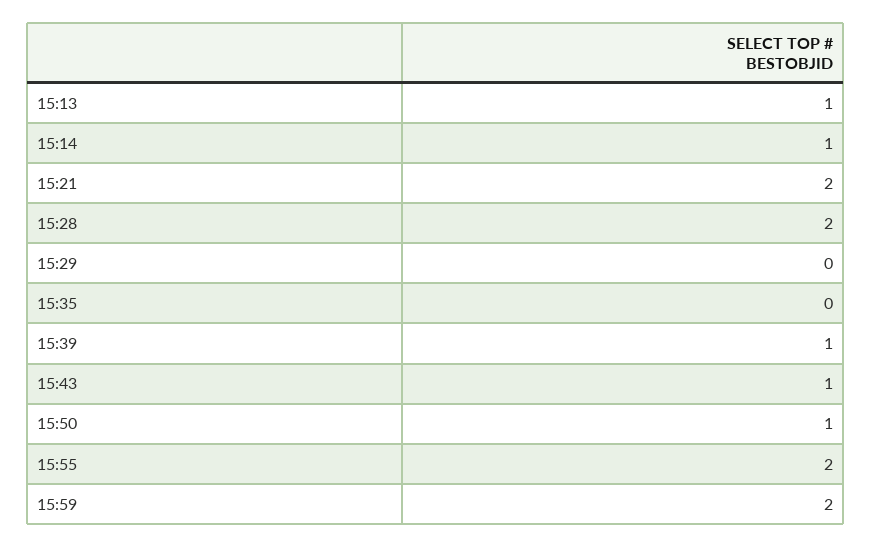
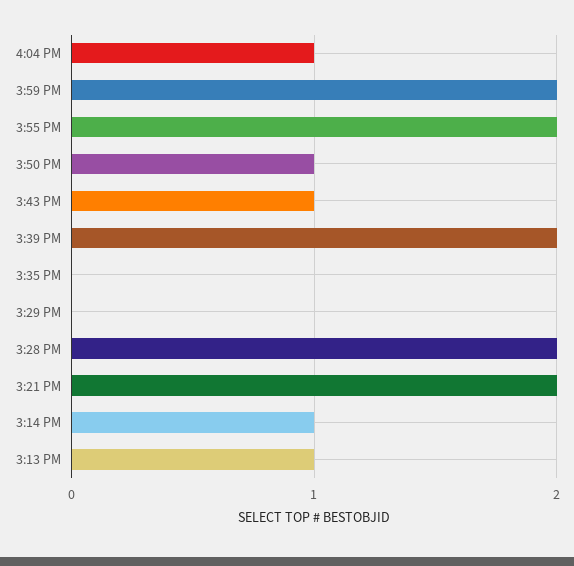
15:39: 1 -> 2
4:04 PM: none -> 1

